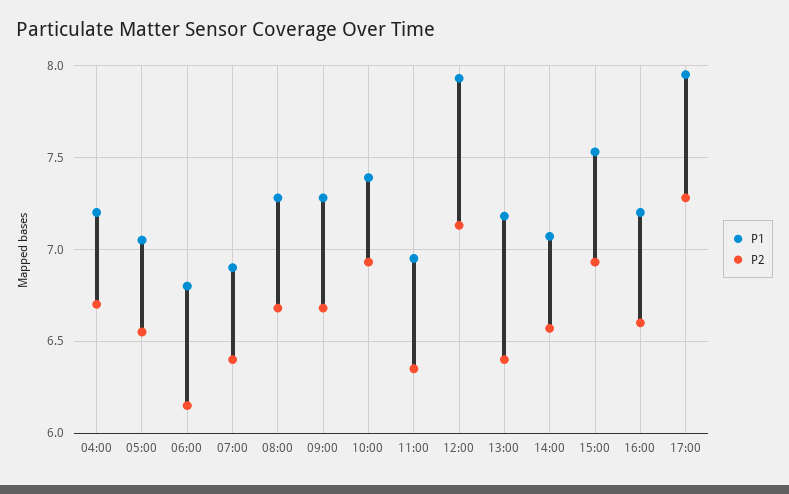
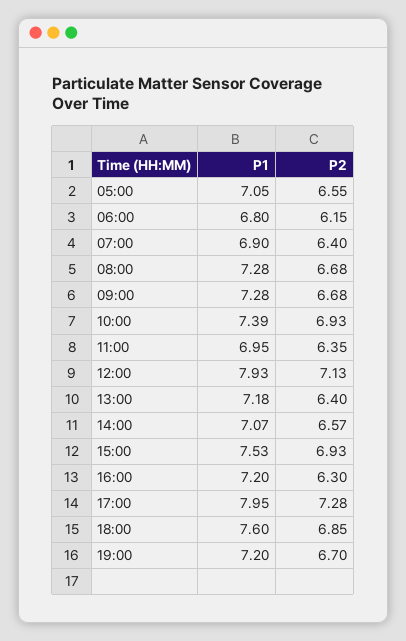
P1, 04:00: 7.2 -> none
P2, 04:00: 6.7 -> none
P2, 16:00: 6.6 -> 6.3
P1, 18:00: none -> 7.6
P2, 18:00: none -> 6.85
P1, 19:00: none -> 7.2
P2, 19:00: none -> 6.7

